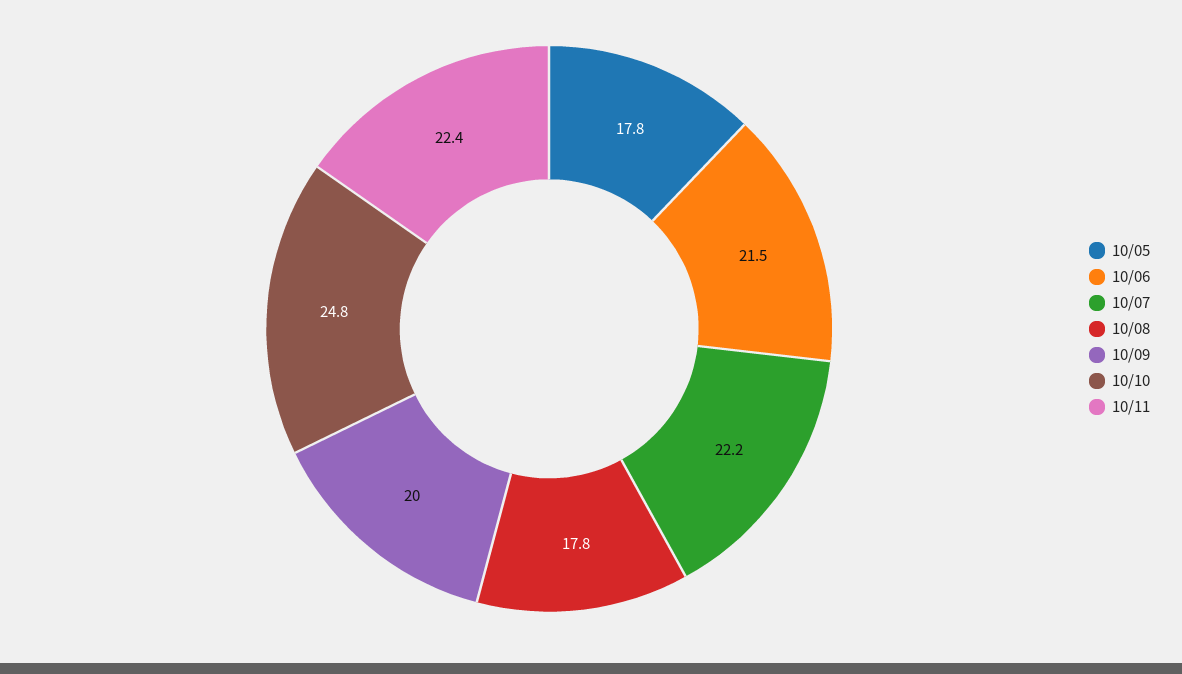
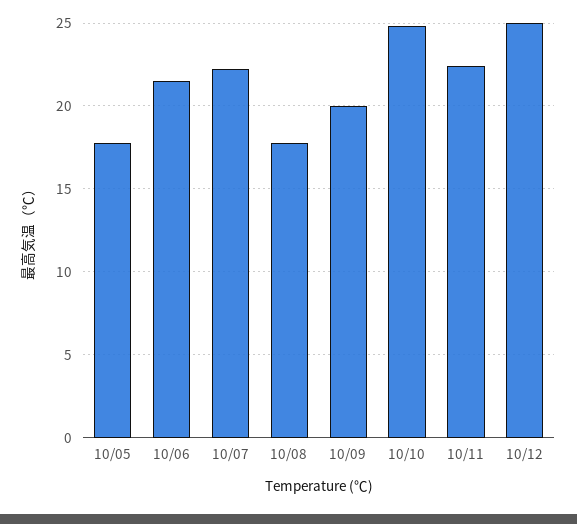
10/12: none -> 25

